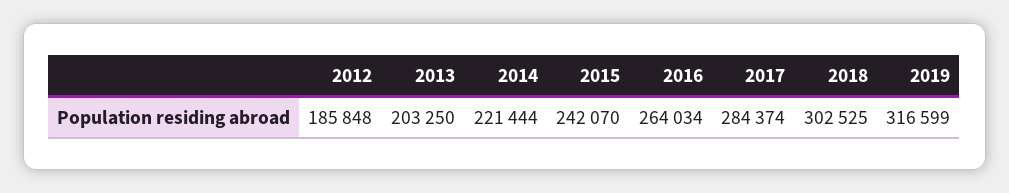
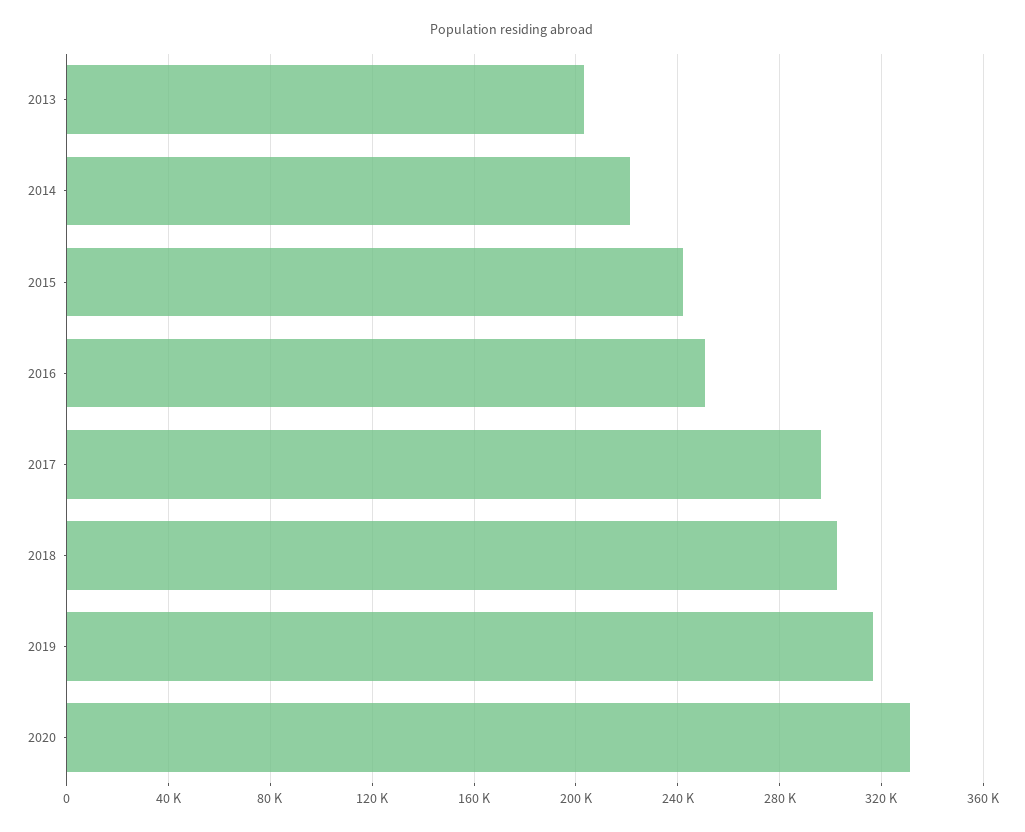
2012: 185848 -> none
2016: 264034 -> 250000
2017: 284374 -> 295000
2020: none -> 330000

